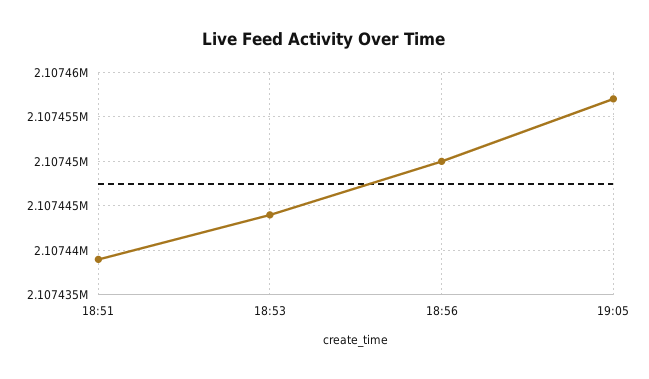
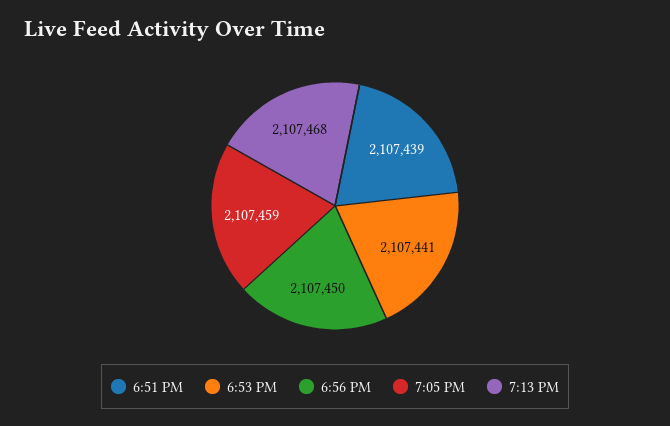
18:53: 2107444 -> 2107441
19:05: 2107457 -> 2107459
7:13 PM: none -> 2107468

